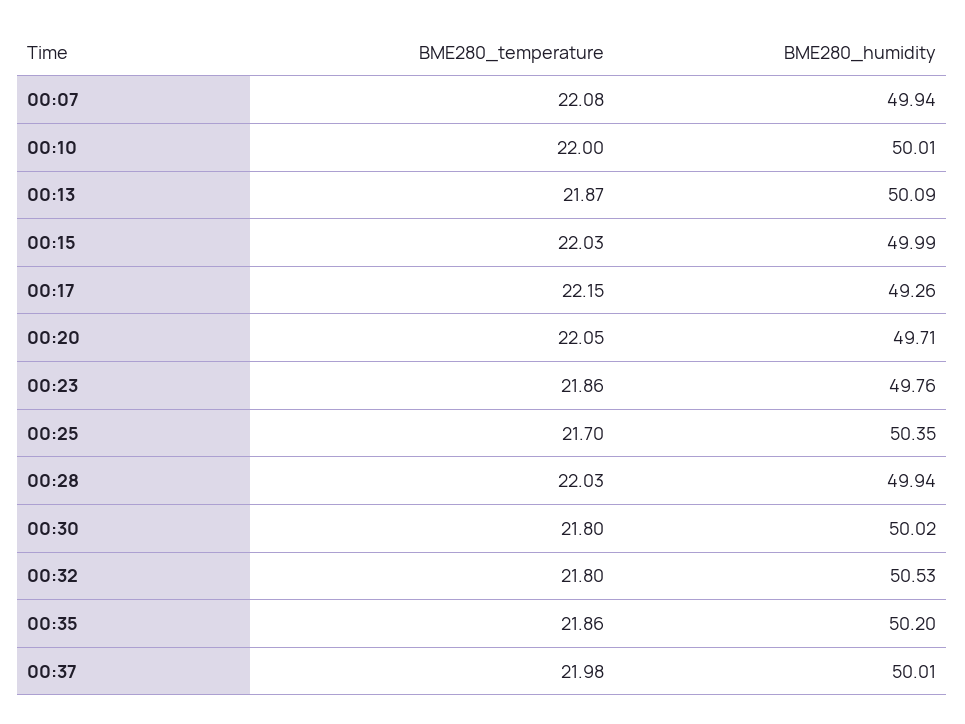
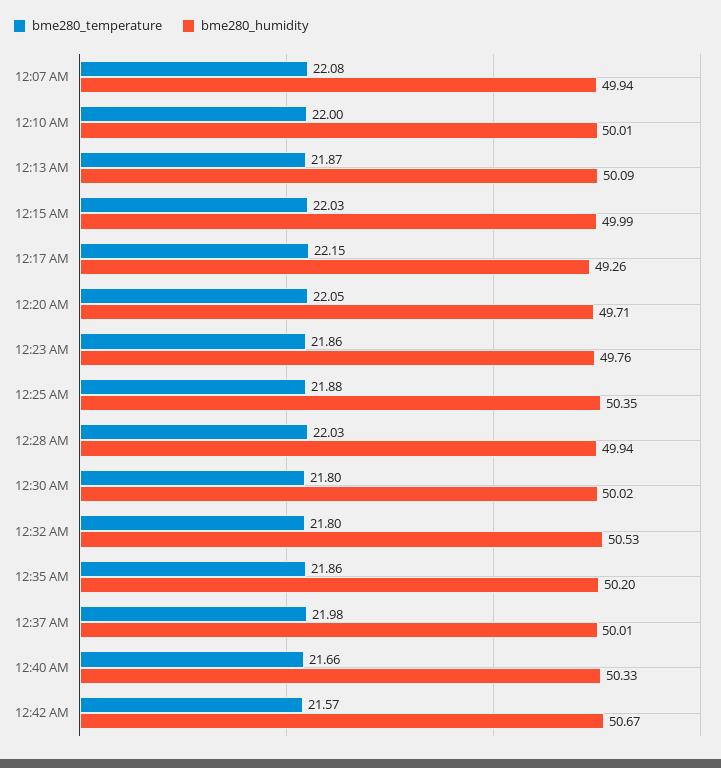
BME280_temperature, 00:25: 21.7 -> 21.88
BME280_temperature, 12:40 AM: none -> 21.66
BME280_humidity, 12:40 AM: none -> 50.33
BME280_temperature, 12:42 AM: none -> 21.57
BME280_humidity, 12:42 AM: none -> 50.67

